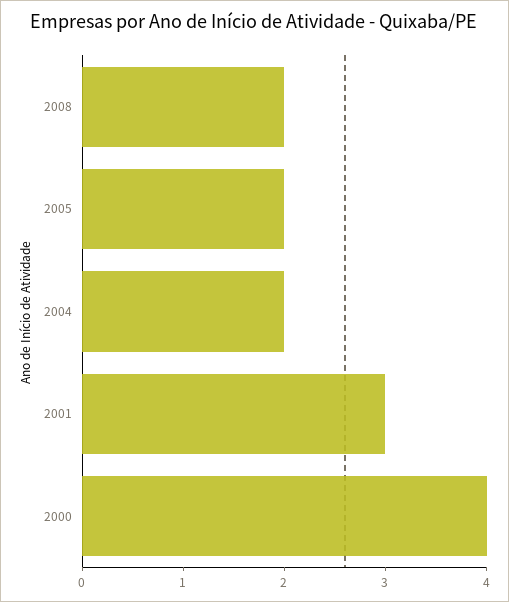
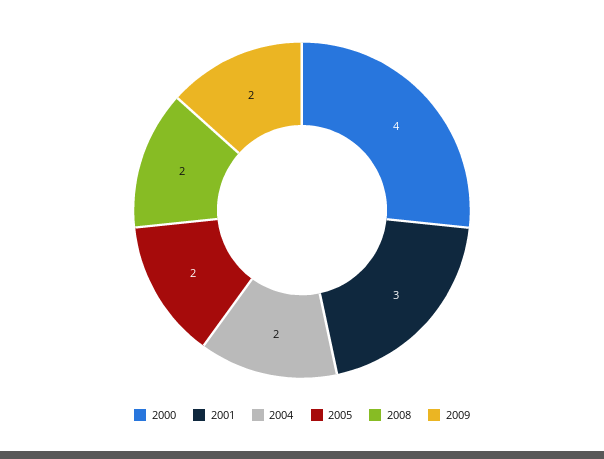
2009: none -> 2

